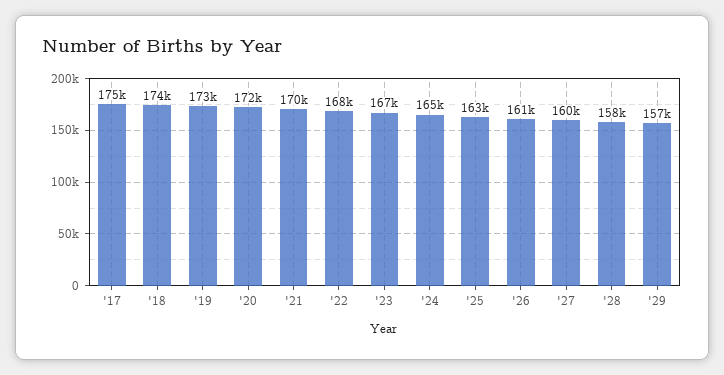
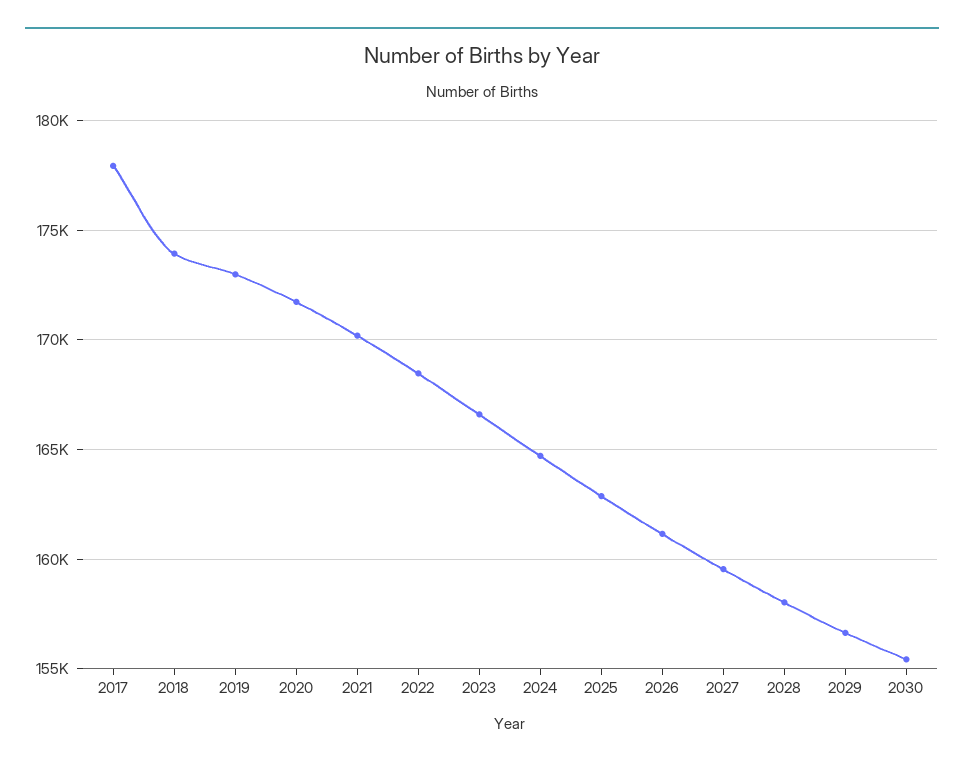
'17: 175000 -> 178000
2030: none -> 155500

